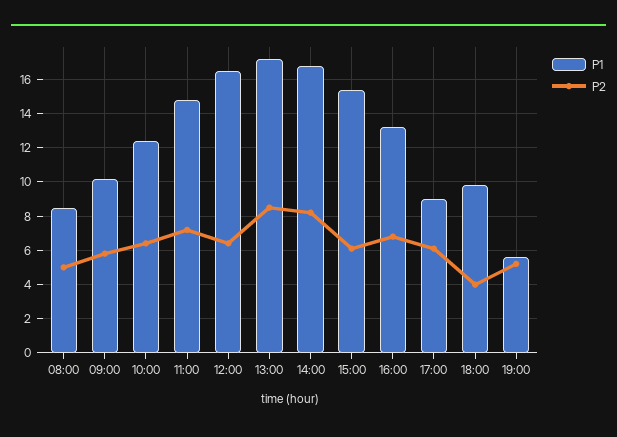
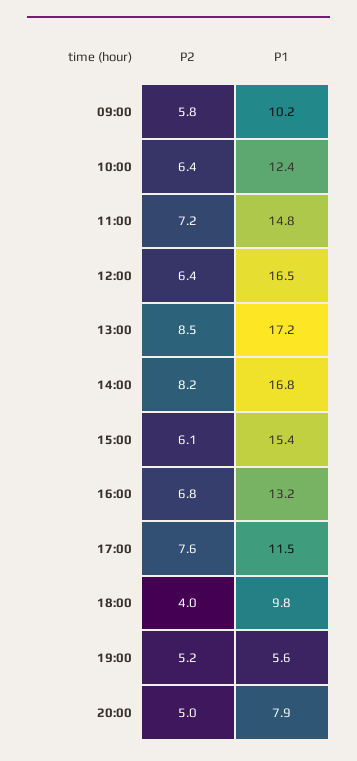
P1, 08:00: 8.5 -> none
P2, 08:00: 5 -> none
P1, 17:00: 9 -> 11.5
P2, 17:00: 6 -> 7.6
P2, 20:00: none -> 5
P1, 20:00: none -> 7.9

